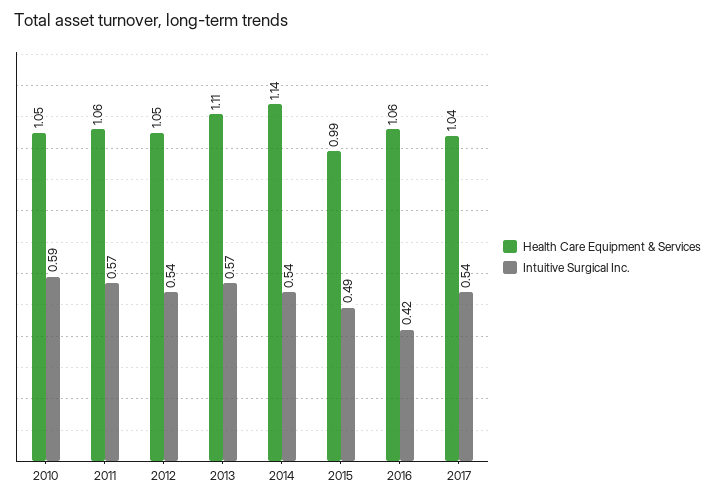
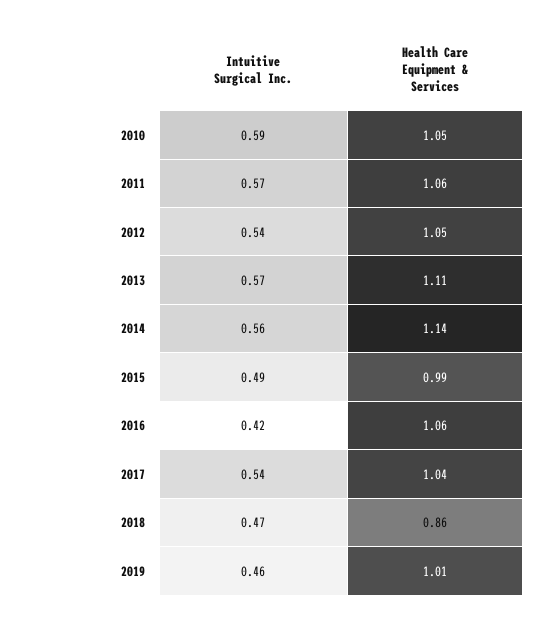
Intuitive Surgical Inc., 2014: 0.54 -> 0.56
Intuitive Surgical Inc., 2018: none -> 0.47
Health Care Equipment & Services, 2018: none -> 0.86
Intuitive Surgical Inc., 2019: none -> 0.46
Health Care Equipment & Services, 2019: none -> 1.01

